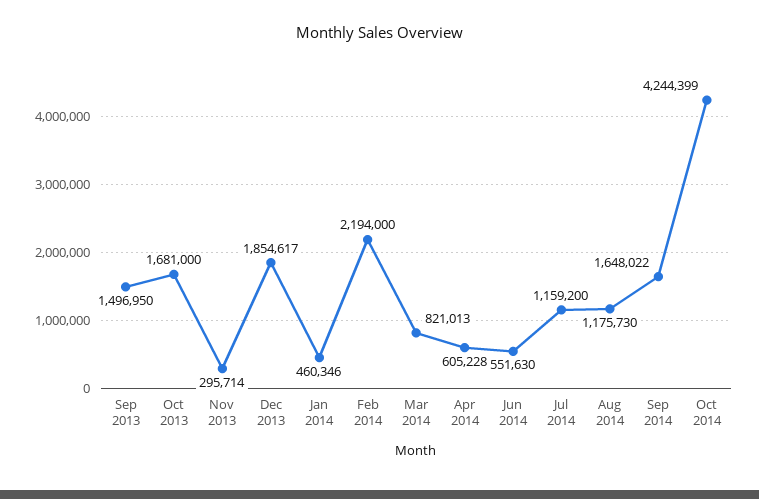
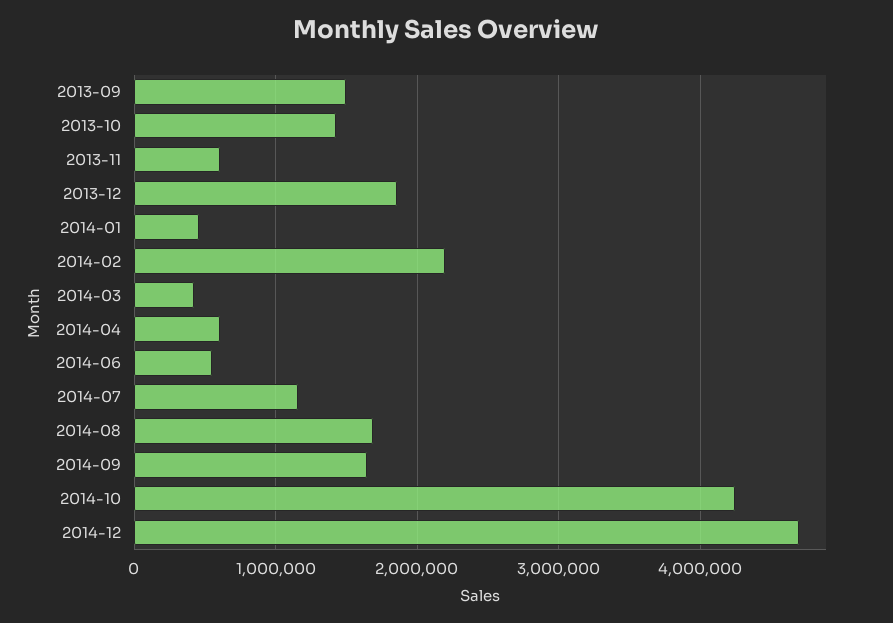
Oct 2013: 1681000 -> 1400000
Nov 2013: 295714 -> 600000
Mar 2014: 821013 -> 400000
Aug 2014: 1175730 -> 1700000
2014-12: none -> 4700000

